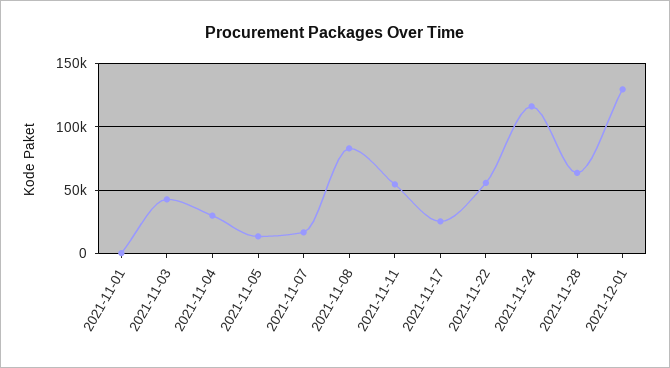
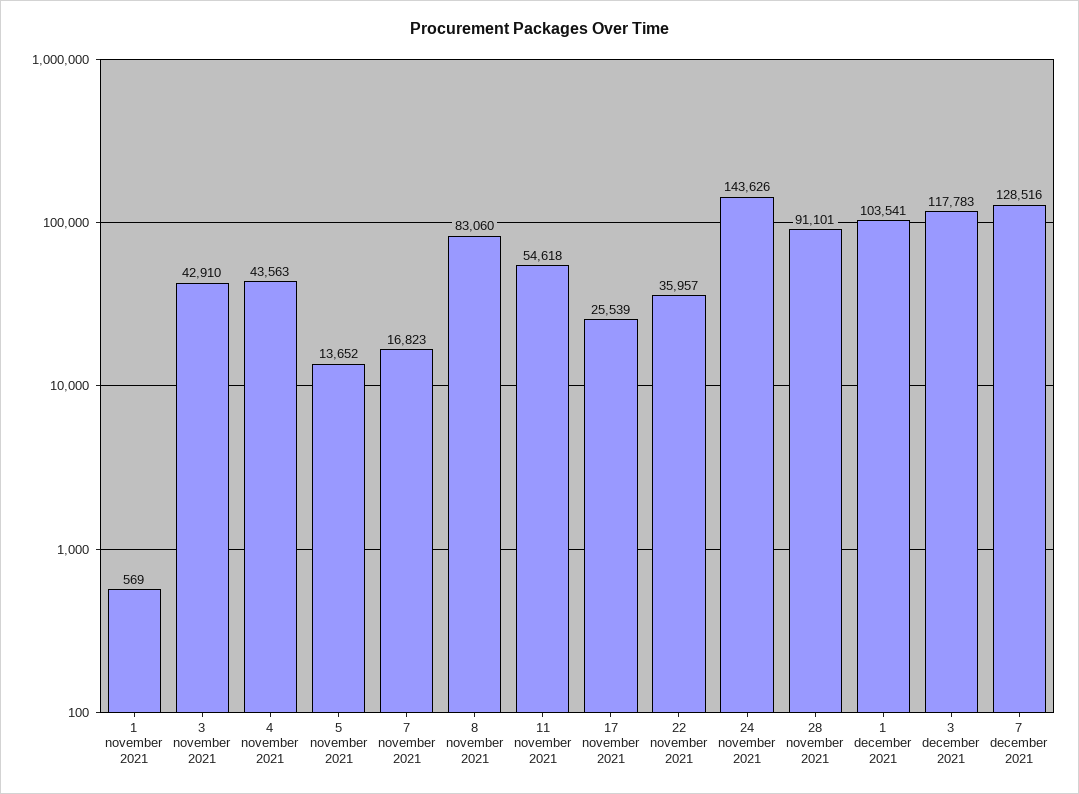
2021-11-04: 30000 -> 43563
2021-11-22: 55000 -> 35957
2021-11-24: 115000 -> 143626
2021-11-28: 65000 -> 91101
2021-12-01: 130000 -> 103541
3 december 2021: none -> 117783
7 december 2021: none -> 128516

